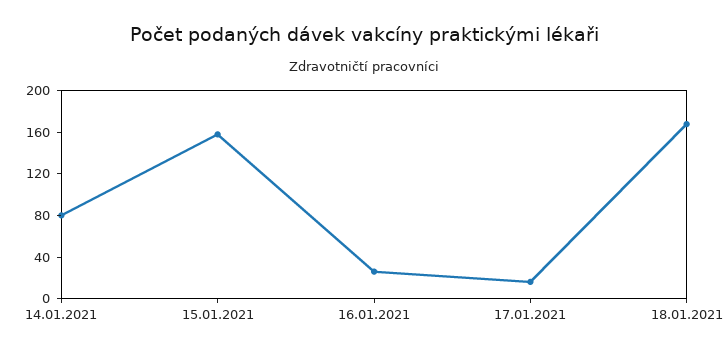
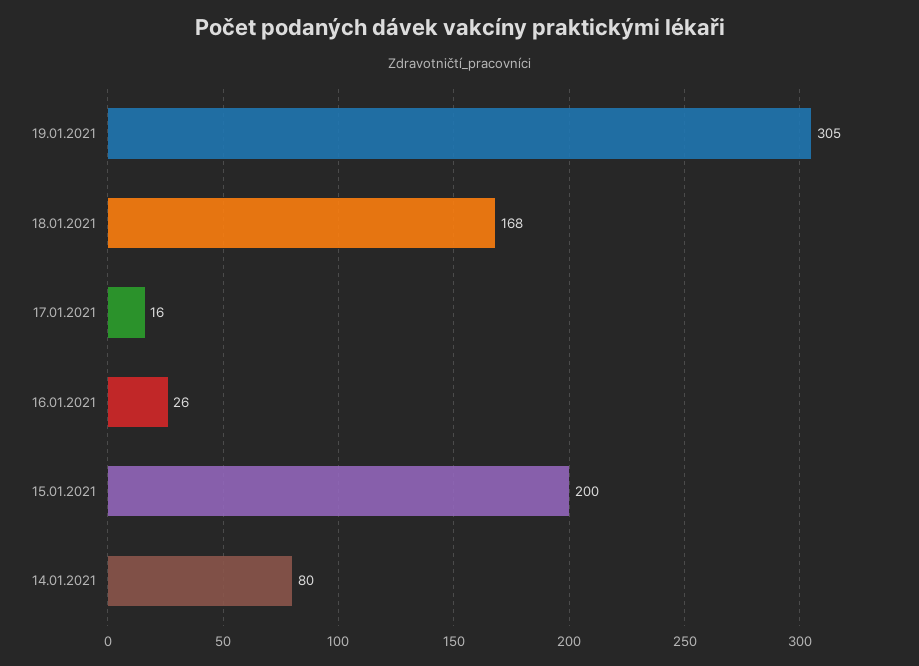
15.01.2021: 160 -> 200
19.01.2021: none -> 305

